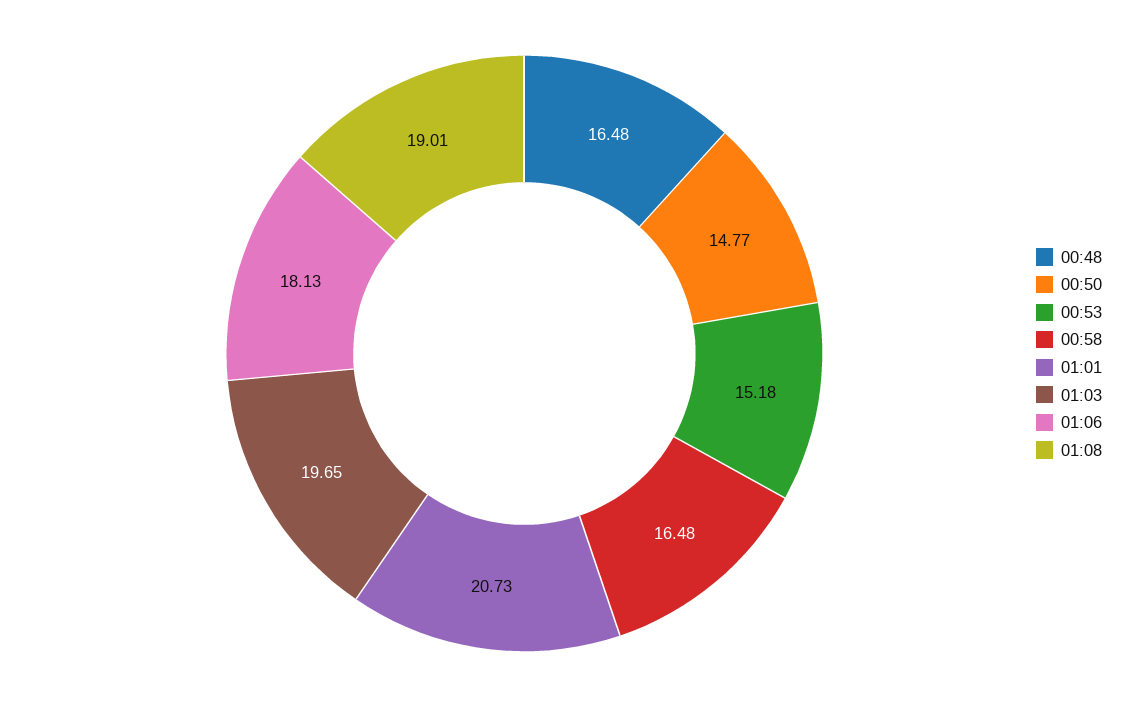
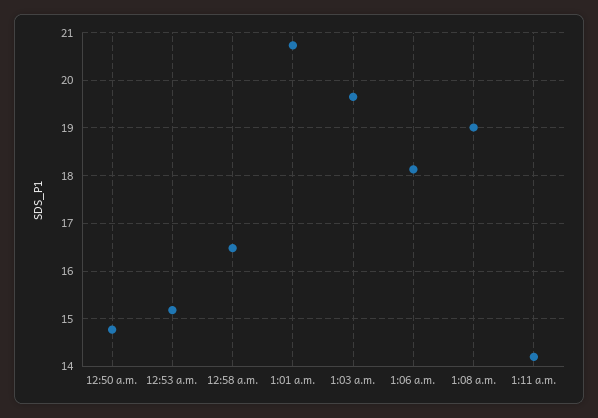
00:48: 16.48 -> none
1:11 a.m.: none -> 14.2

